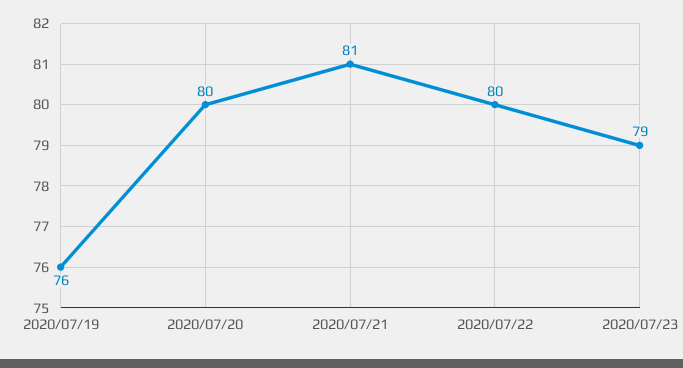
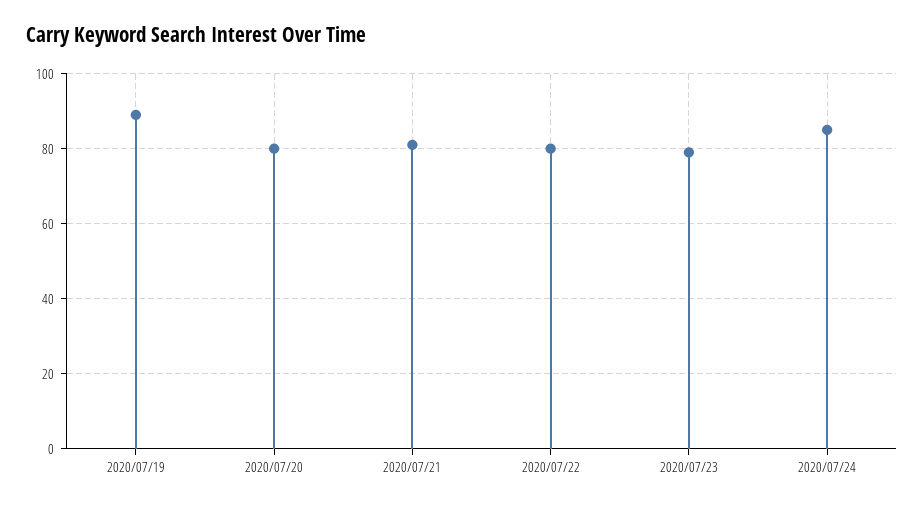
2020/07/19: 76 -> 90
2020/07/24: none -> 85

